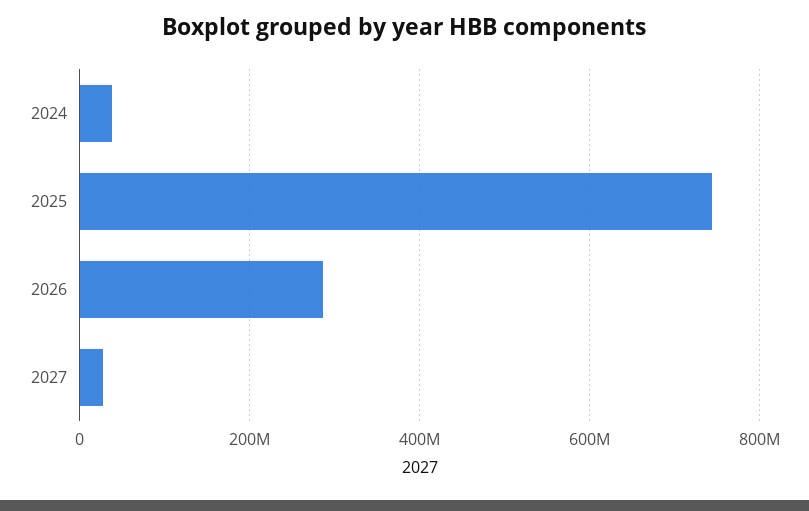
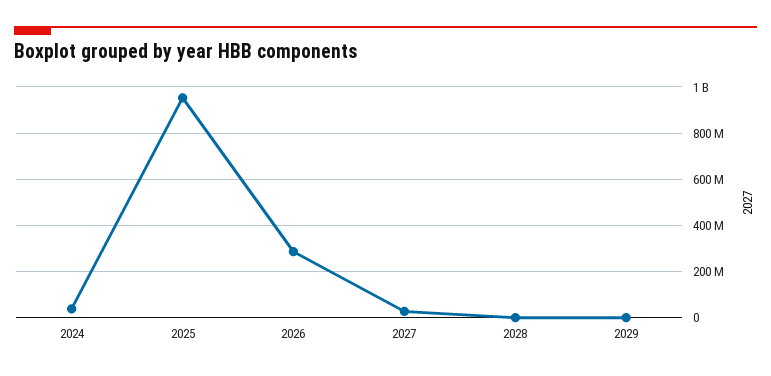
2025: 740000000 -> 950000000
2028: none -> 0
2029: none -> 0

